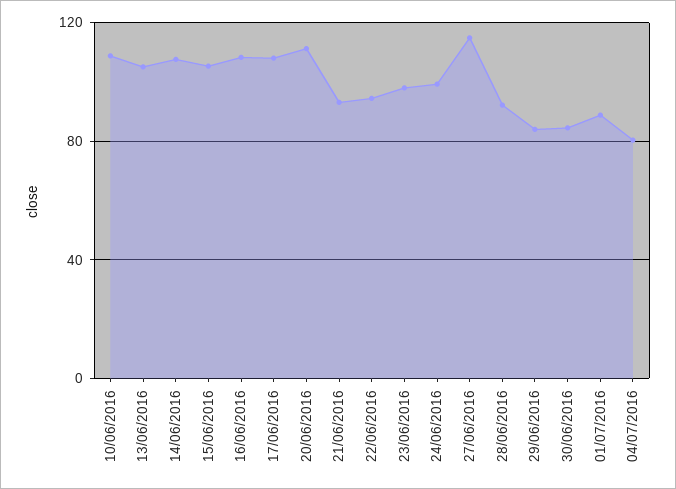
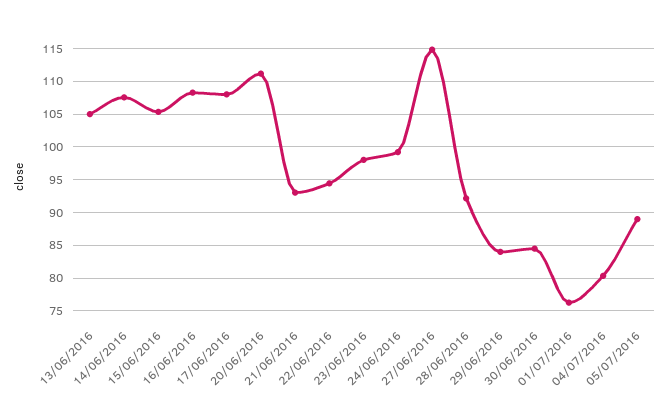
10/06/2016: 110 -> none
01/07/2016: 90 -> 76
05/07/2016: none -> 89

